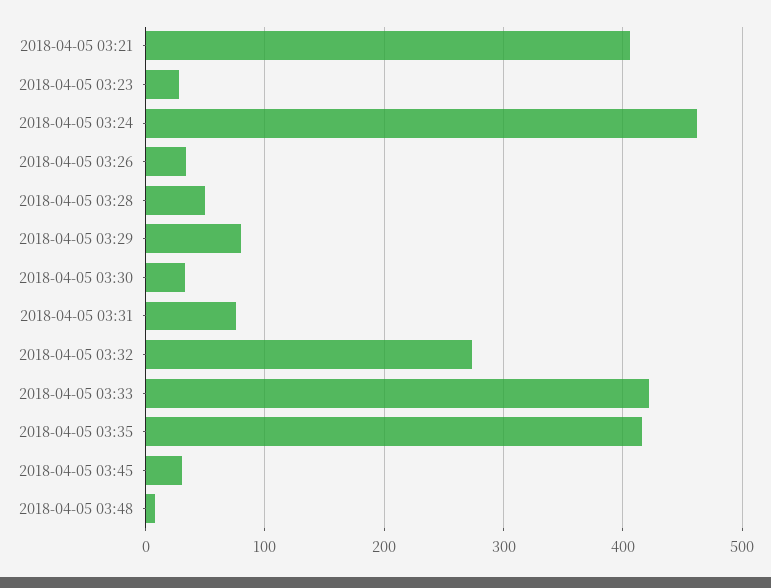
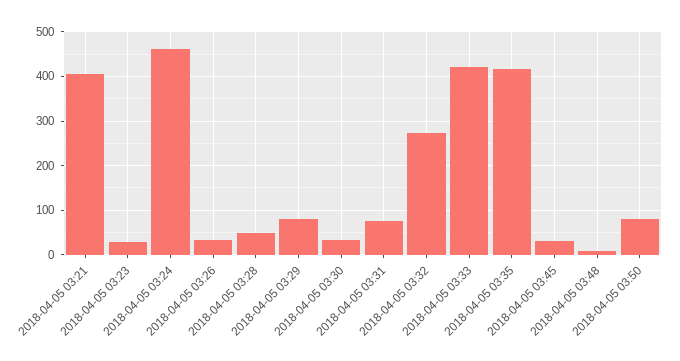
2018-04-05 03:50: none -> 80

